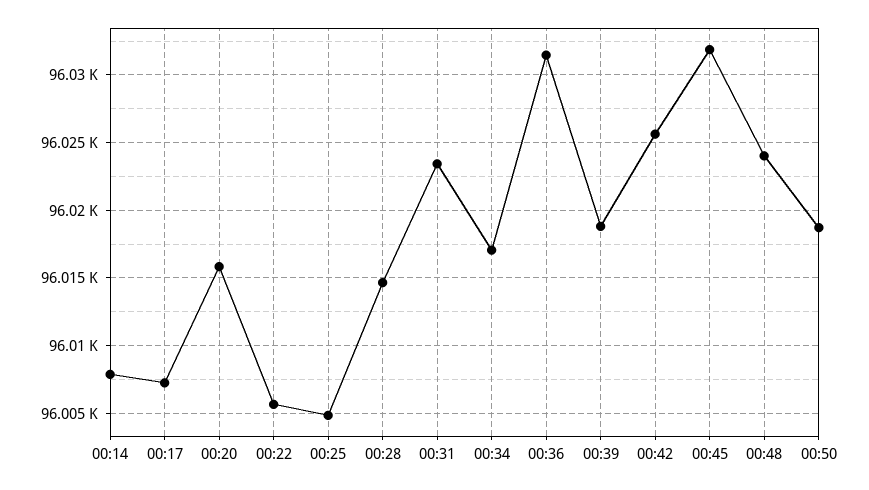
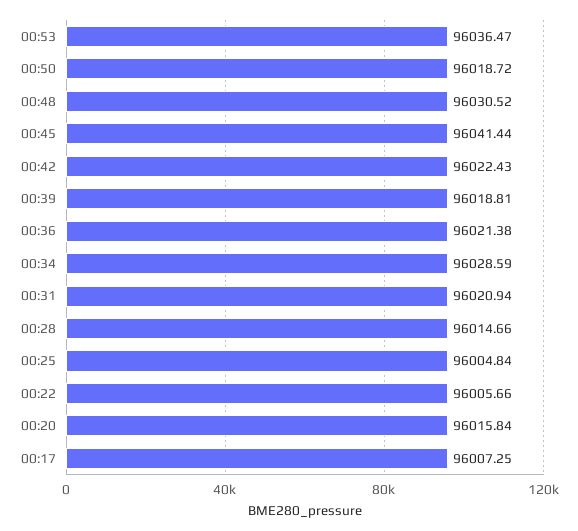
00:14: 96008 -> none
00:31: 96023.5 -> 96020.94
00:34: 96017 -> 96028.59
00:36: 96031.5 -> 96021.38
00:42: 96025.5 -> 96022.43
00:45: 96032 -> 96041.44
00:48: 96024 -> 96030.52
00:53: none -> 96036.47

